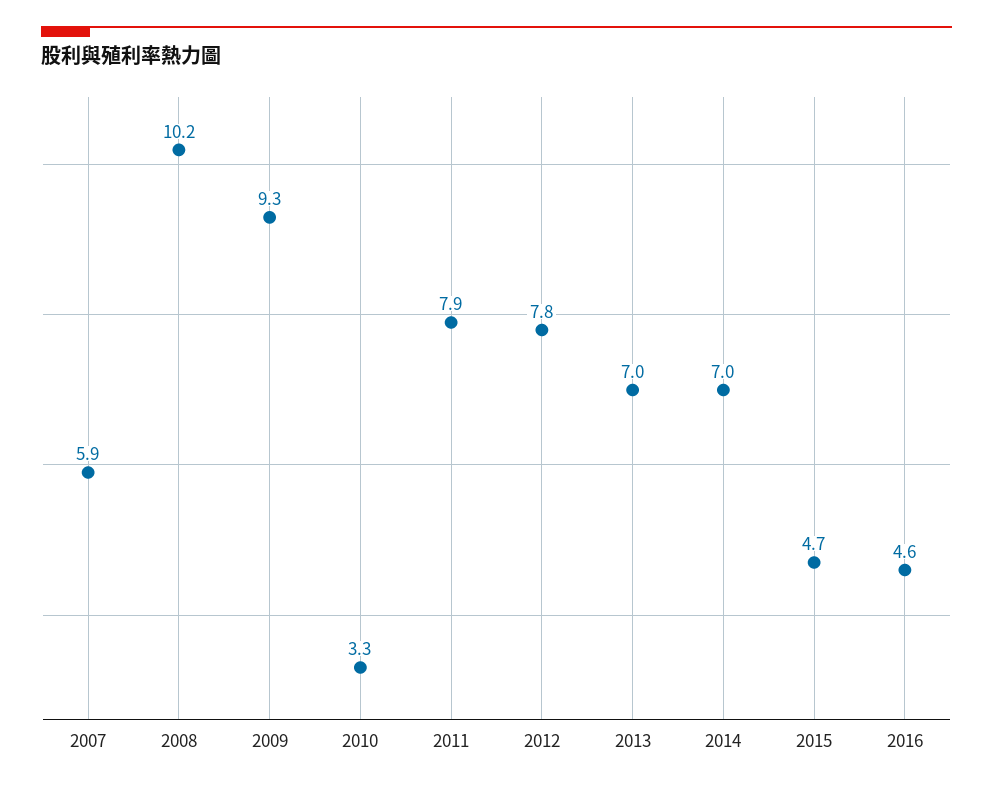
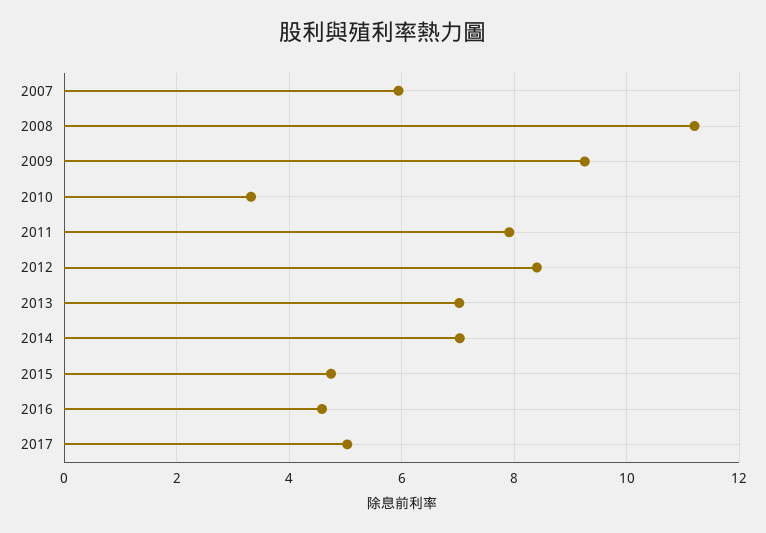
2008: 10.2 -> 11.2
2012: 7.8 -> 8.4
2017: none -> 5

